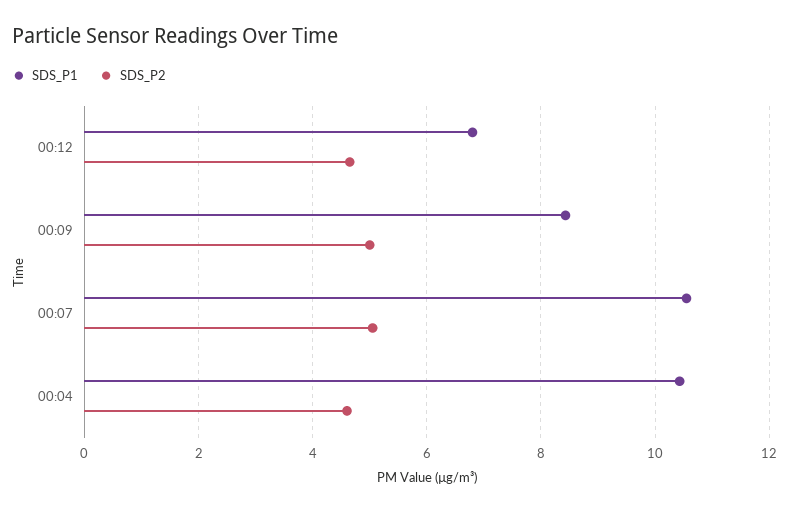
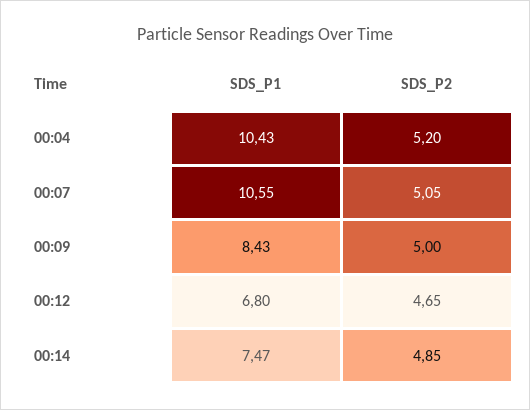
SDS_P2, 00:04: 4.6 -> 5.2
SDS_P1, 00:14: none -> 7.47
SDS_P2, 00:14: none -> 4.85

